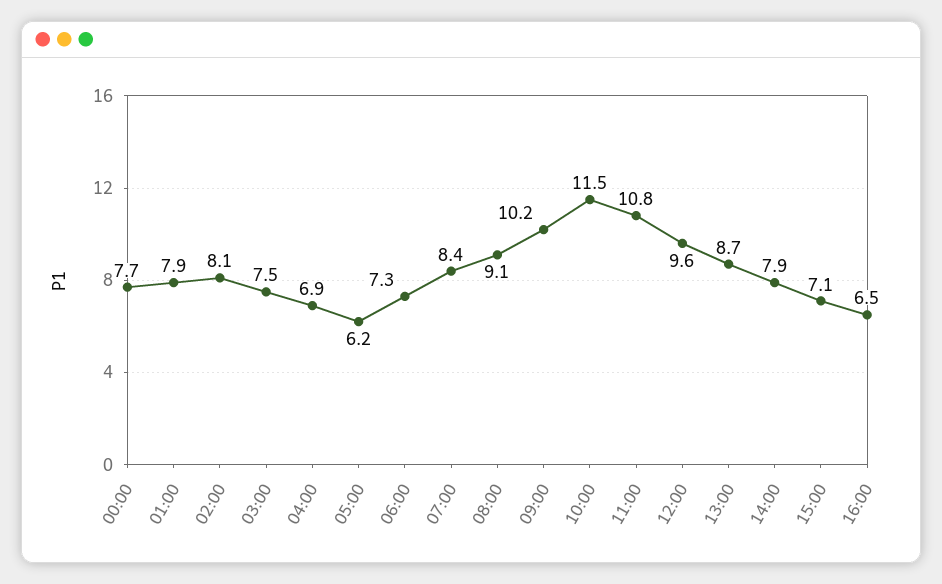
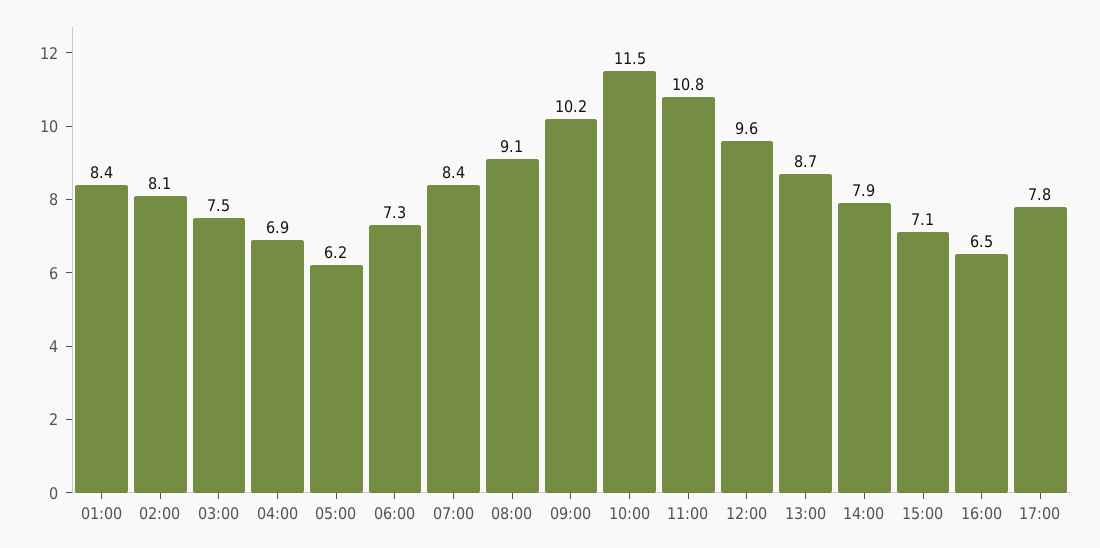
00:00: 7.7 -> none
01:00: 7.9 -> 8.4
17:00: none -> 7.8

